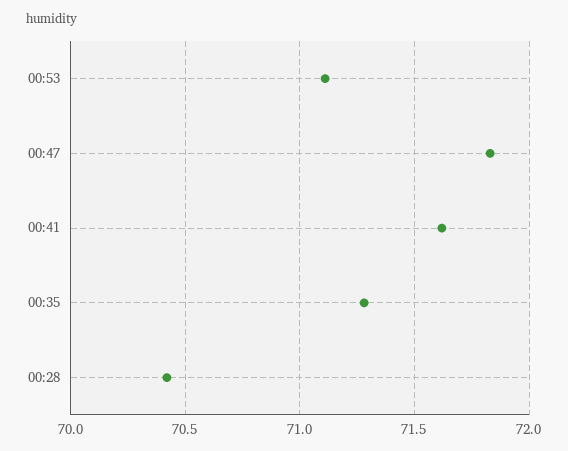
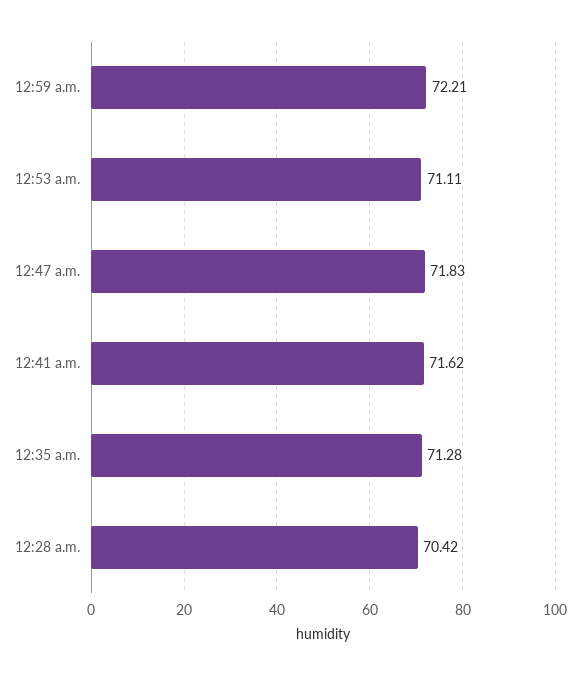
12:59 a.m.: none -> 72.21

